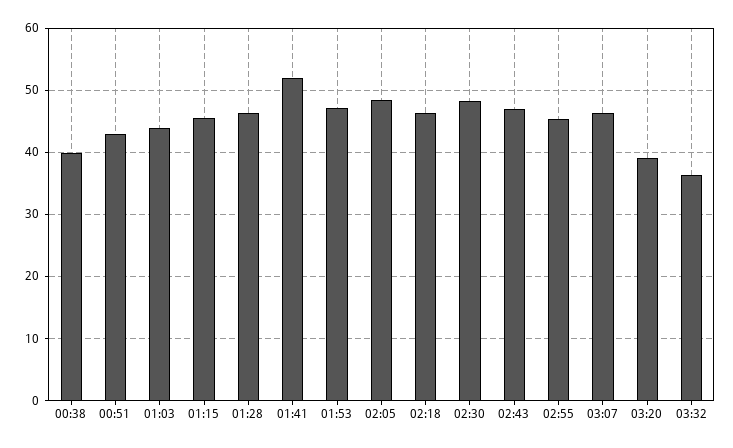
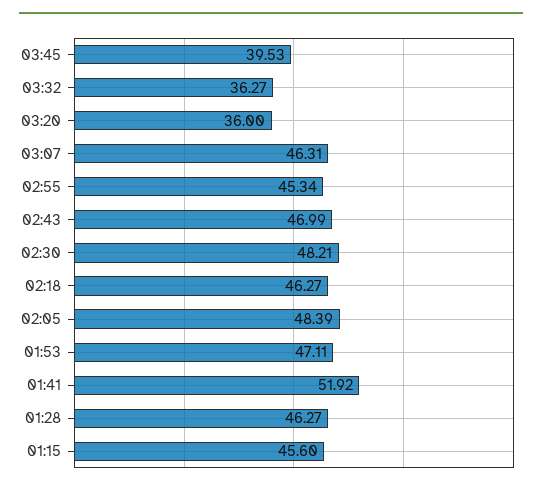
00:38: 40 -> none
00:51: 43 -> none
01:03: 44 -> none
03:20: 39 -> 36
03:45: none -> 39.53

